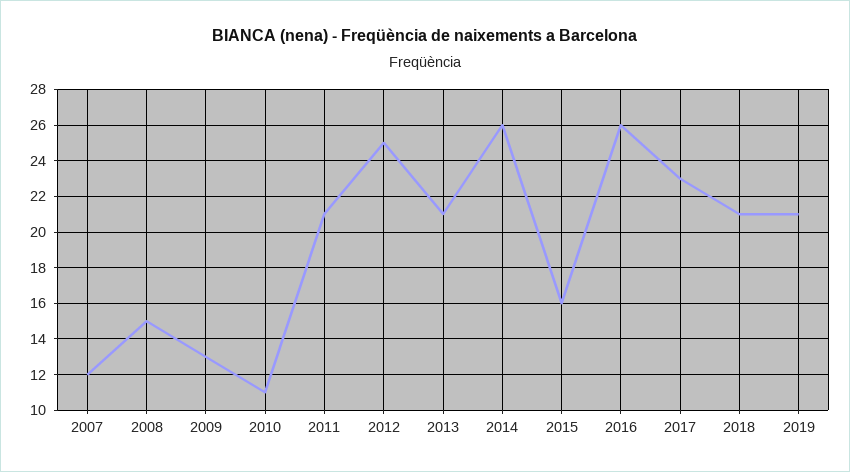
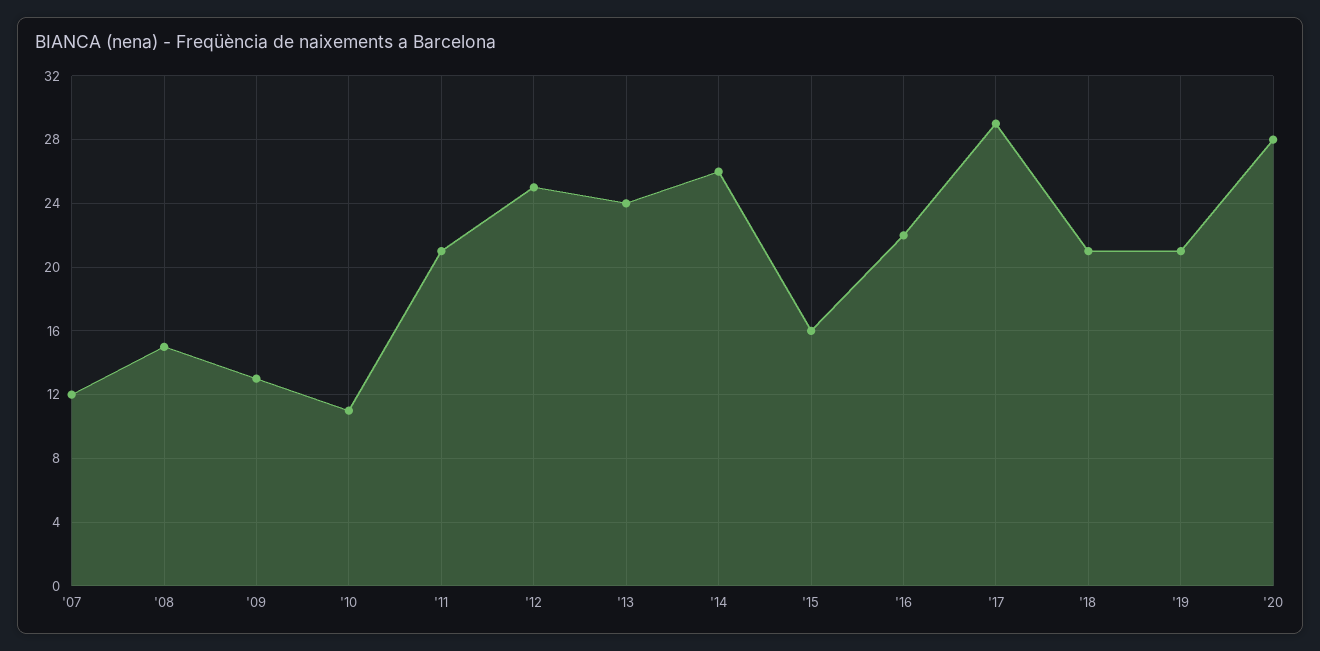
2013: 21 -> 24
2016: 26 -> 22
2017: 23 -> 29
'20: none -> 28

